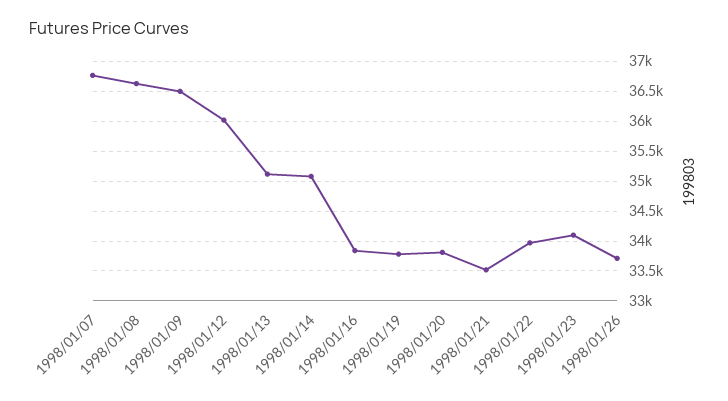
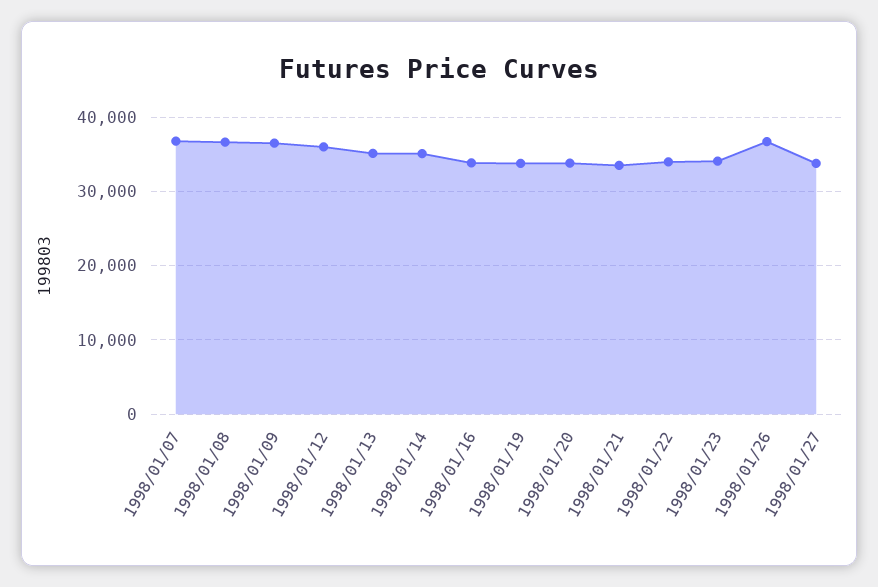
1998/01/26: 33750 -> 37000
1998/01/27: none -> 34000

